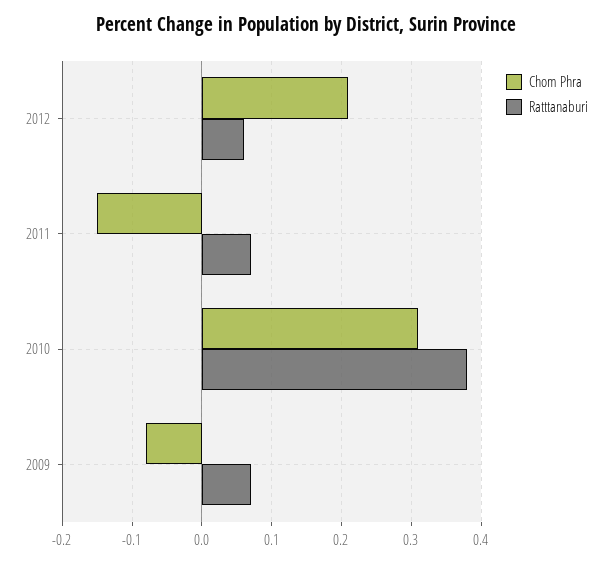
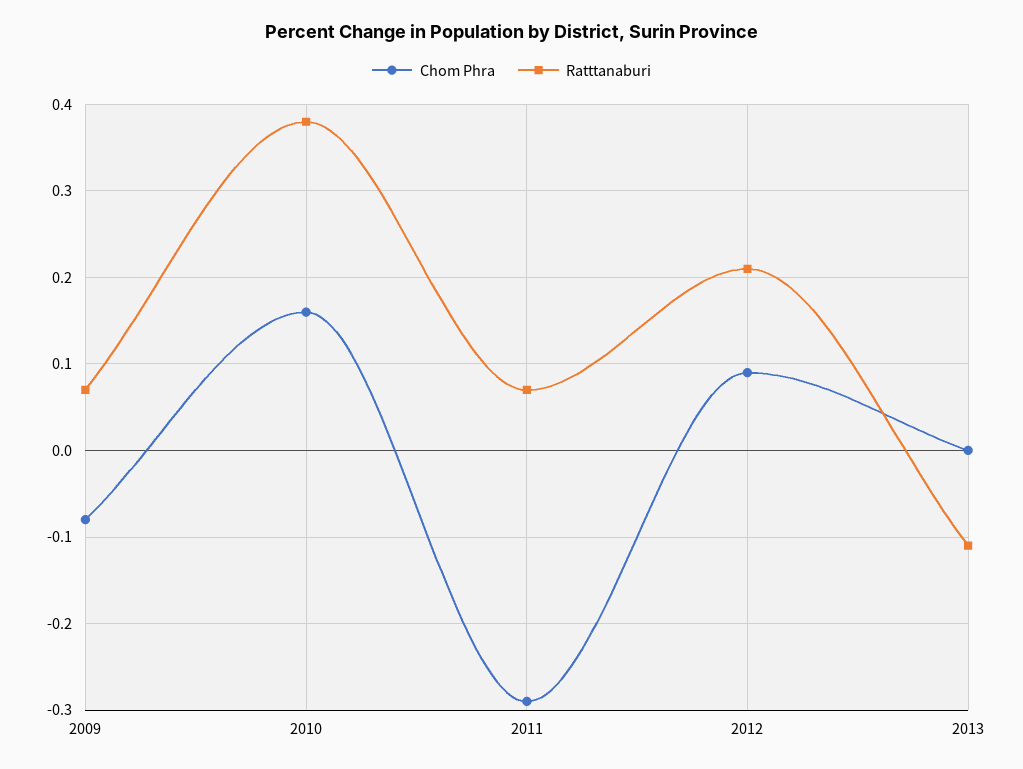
Chom Phra, 2012: 0.21 -> 0.09
Ratttanaburi, 2012: 0.06 -> 0.21
Chom Phra, 2011: -0.15 -> -0.29
Chom Phra, 2010: 0.31 -> 0.16
Chom Phra, 2013: none -> 0
Ratttanaburi, 2013: none -> -0.11

